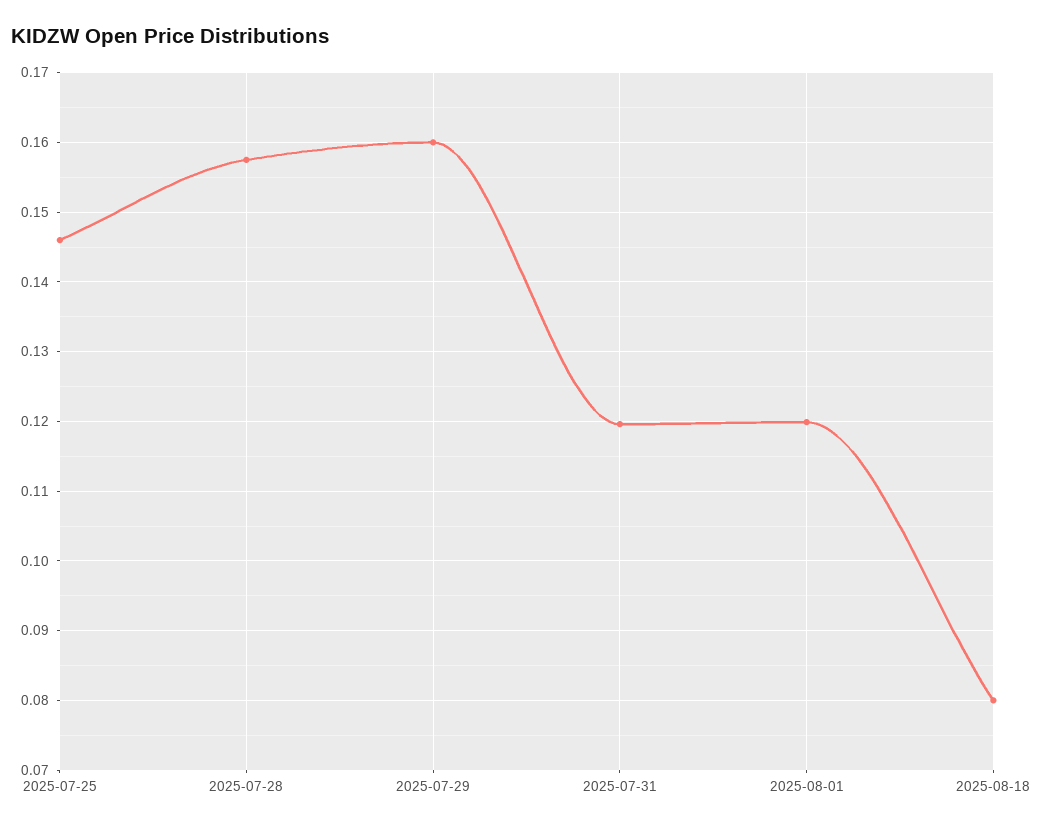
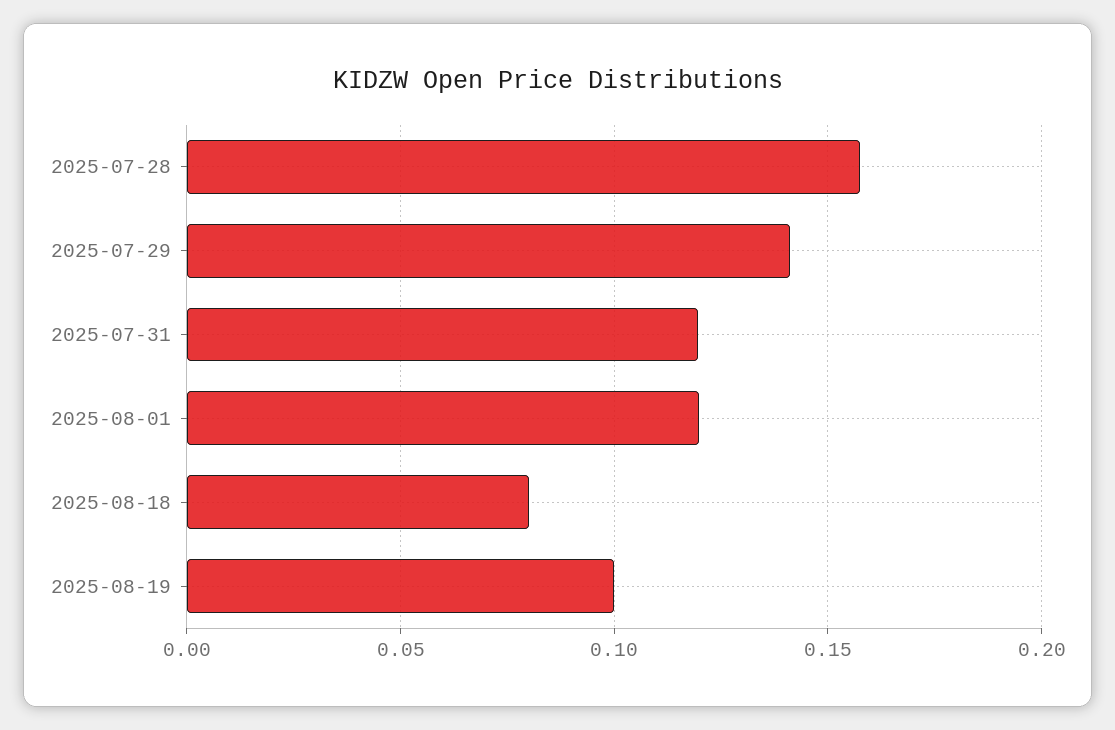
2025-07-25: 0.146 -> none
2025-07-29: 0.16 -> 0.14
2025-08-19: none -> 0.1

